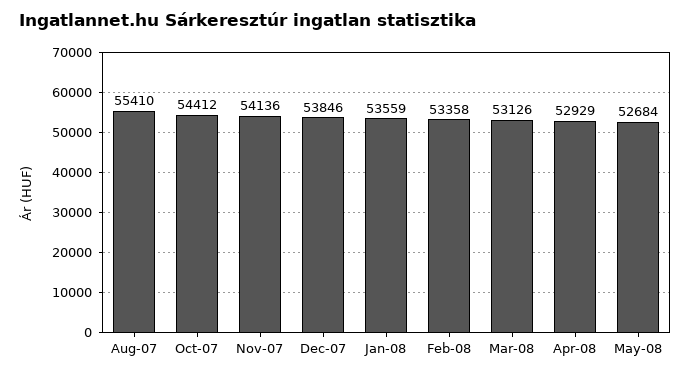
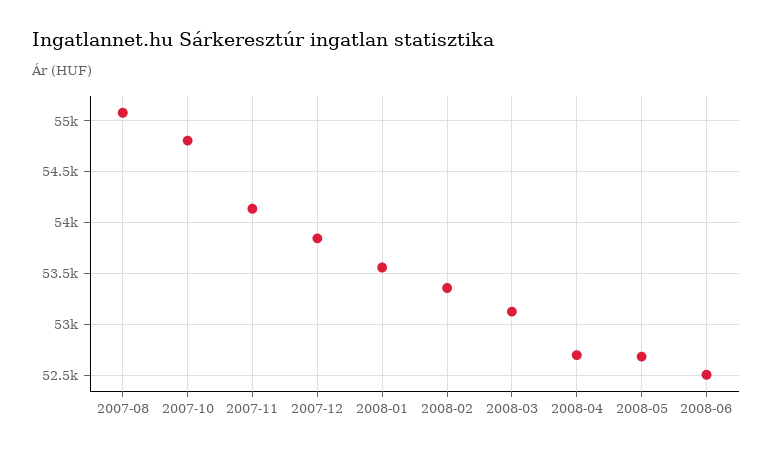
Aug-07: 55410 -> 55100
Oct-07: 54412 -> 54800
Apr-08: 52929 -> 52700
2008-06: none -> 52500

